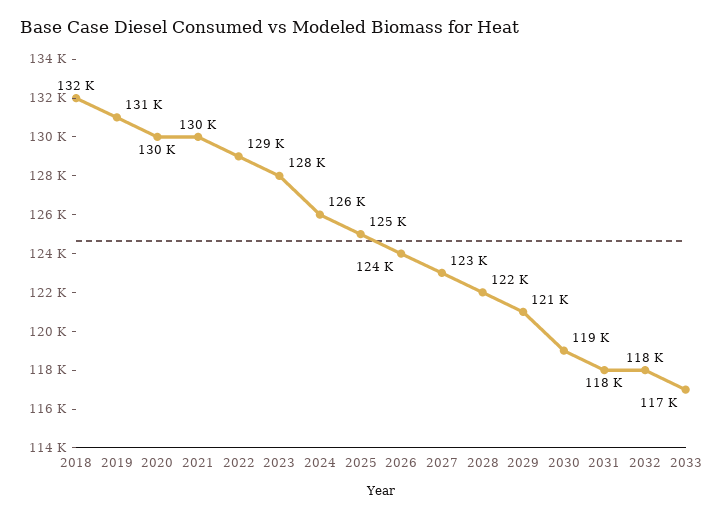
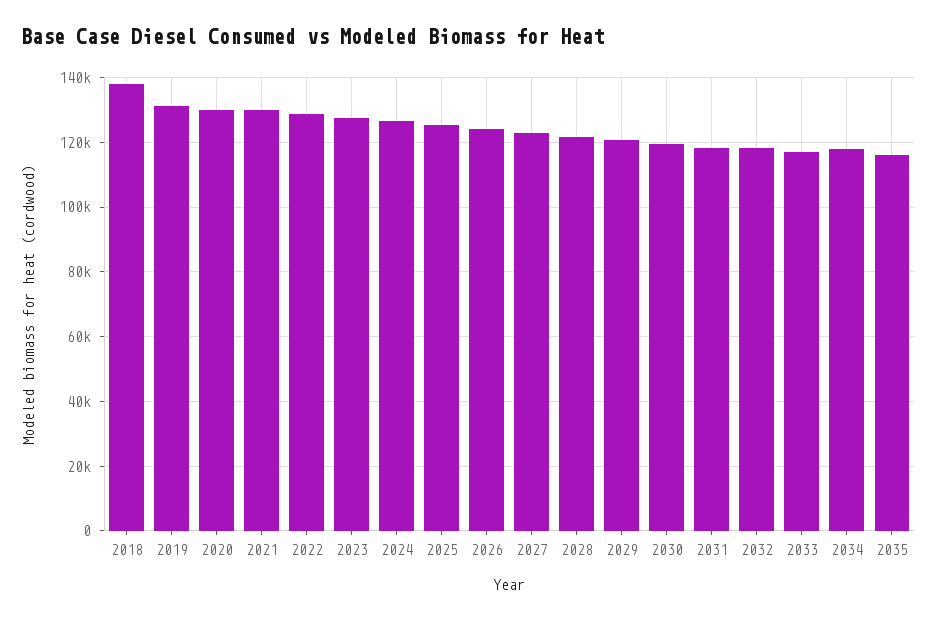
2018: 132000 -> 138000
2034: none -> 118000
2035: none -> 116000

